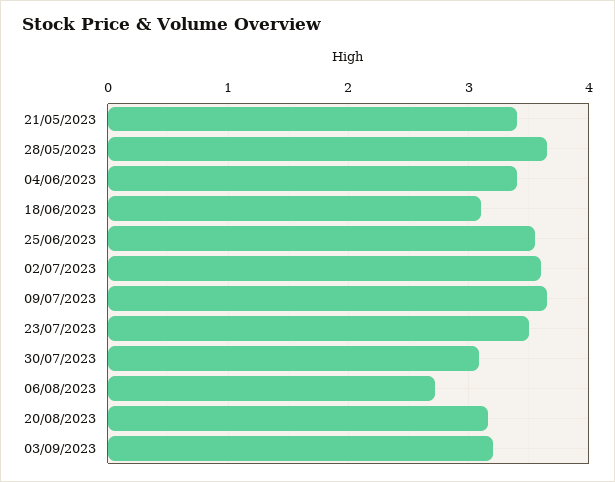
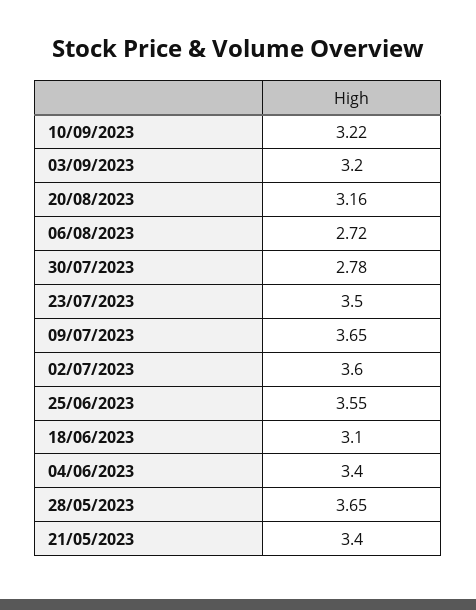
30/07/2023: 3.1 -> 2.78
10/09/2023: none -> 3.22

